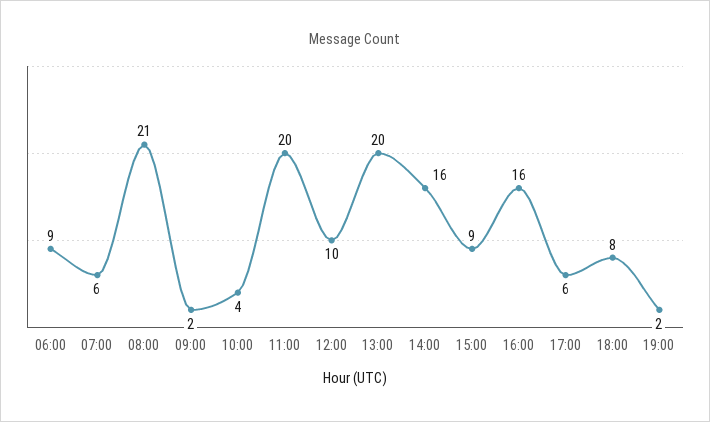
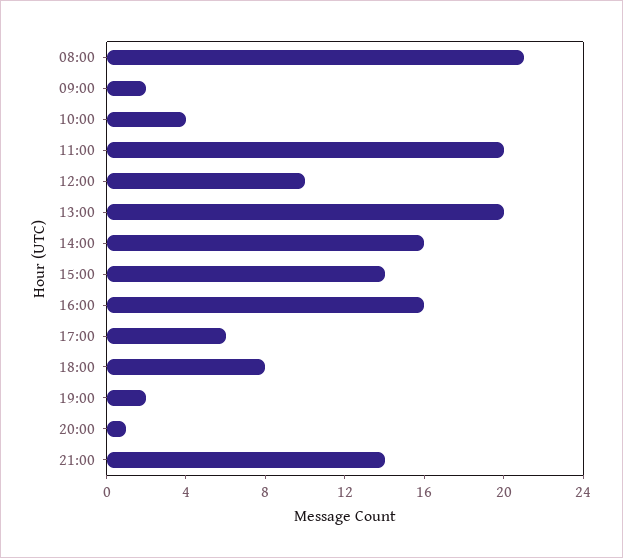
06:00: 9 -> none
07:00: 6 -> none
15:00: 9 -> 14
20:00: none -> 1
21:00: none -> 14

